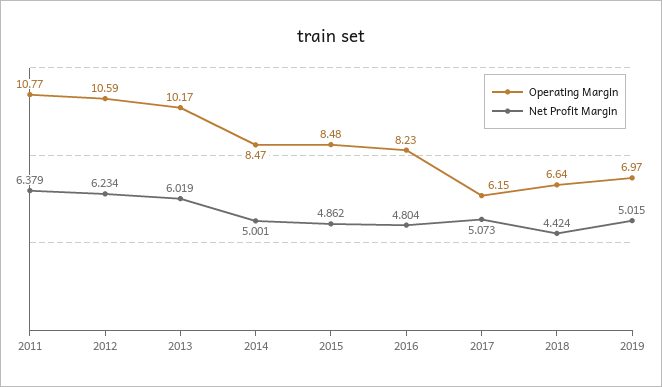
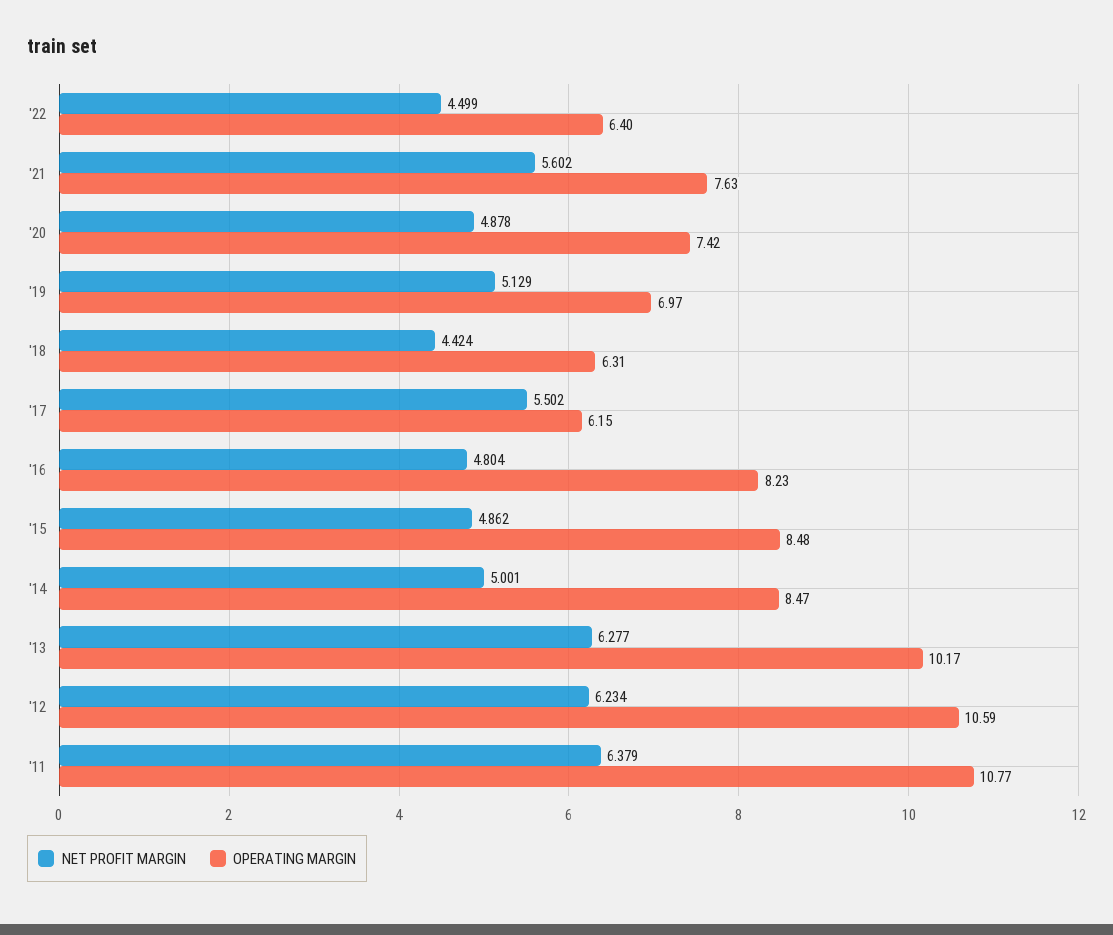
Net Profit Margin, 2013: 6.019 -> 6.277
Net Profit Margin, 2017: 5.073 -> 5.502
Operating Margin, 2018: 6.64 -> 6.31
Net Profit Margin, 2019: 5.015 -> 5.129
Net Profit Margin, '22: none -> 4.499
Operating Margin, '22: none -> 6.4
Net Profit Margin, '21: none -> 5.602
Operating Margin, '21: none -> 7.63
Net Profit Margin, '20: none -> 4.878
Operating Margin, '20: none -> 7.42

